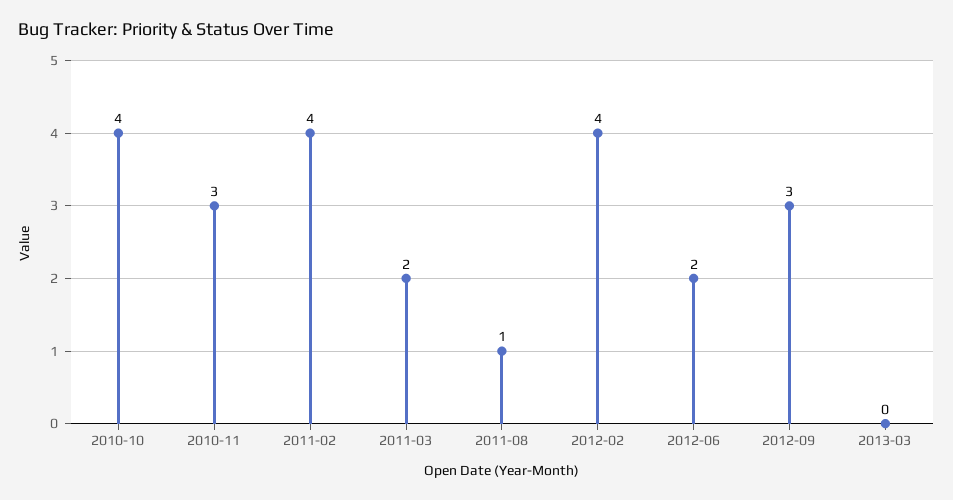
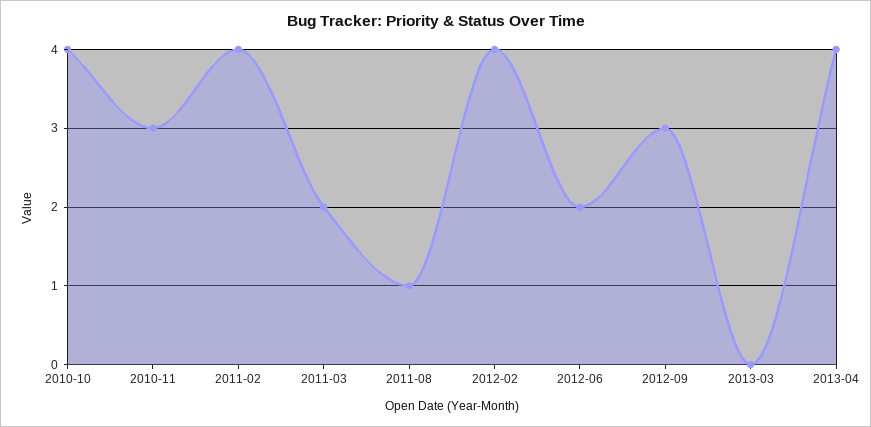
2013-04: none -> 4

